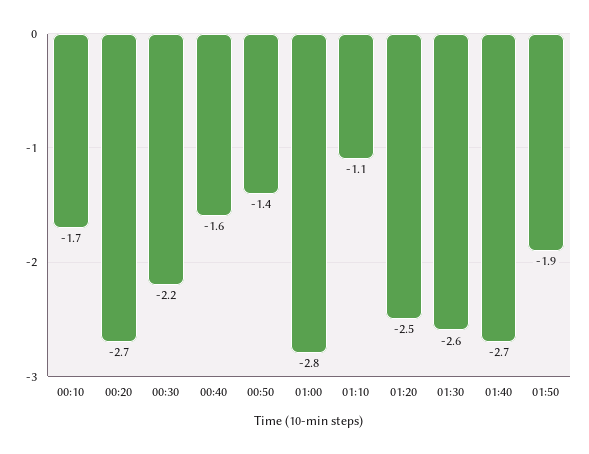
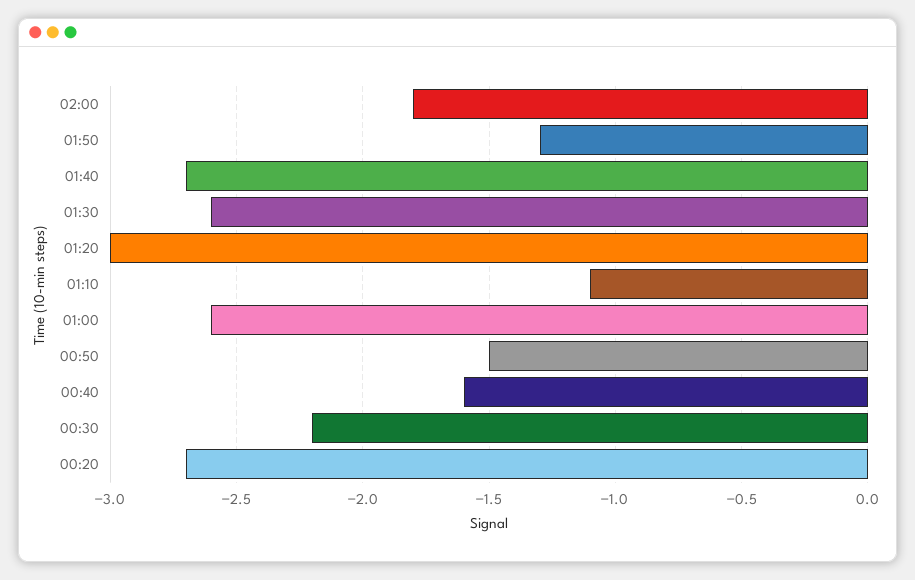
00:10: -1.7 -> none
00:50: -1.4 -> -1.5
01:00: -2.8 -> -2.6
01:20: -2.5 -> -3
01:50: -1.9 -> -1.3
02:00: none -> -1.8

